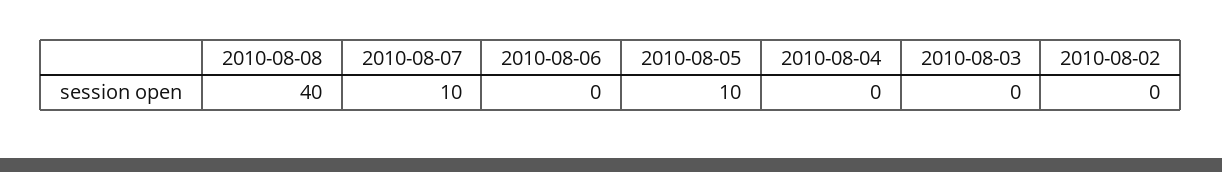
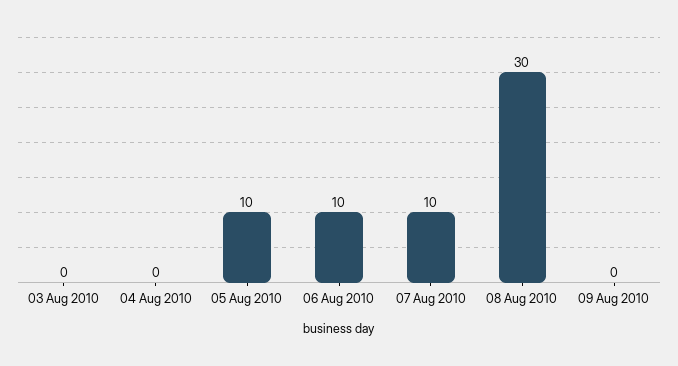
2010-08-08: 40 -> 30
2010-08-06: 0 -> 10
2010-08-02: 0 -> none
09 Aug 2010: none -> 0

